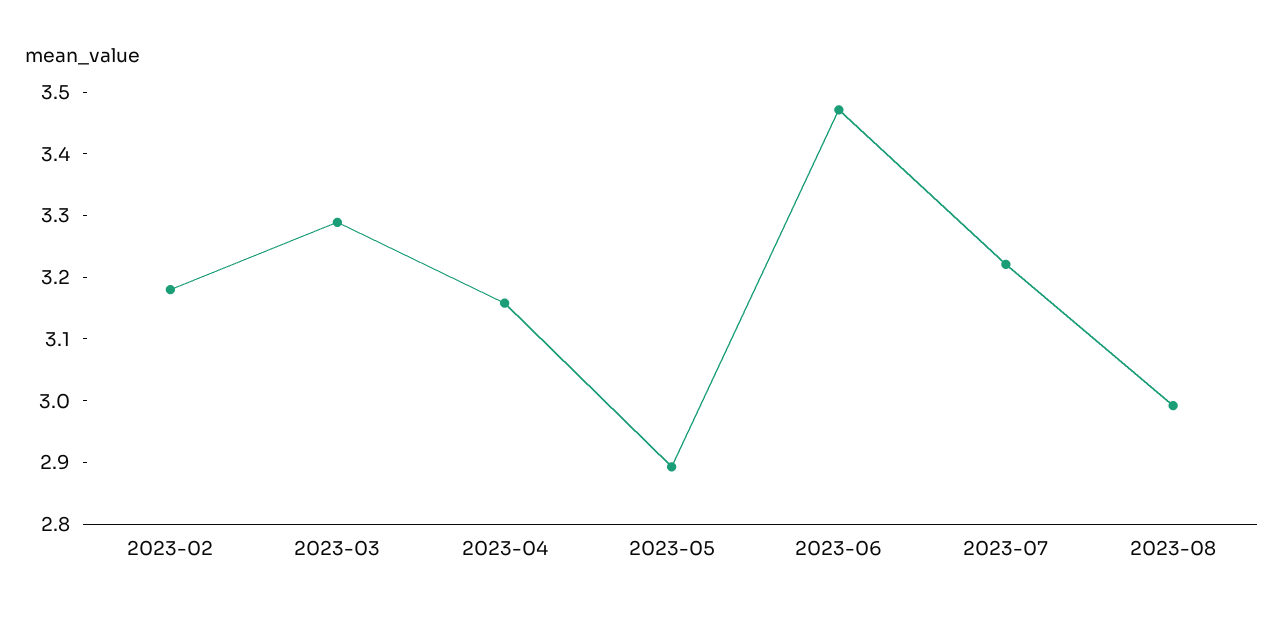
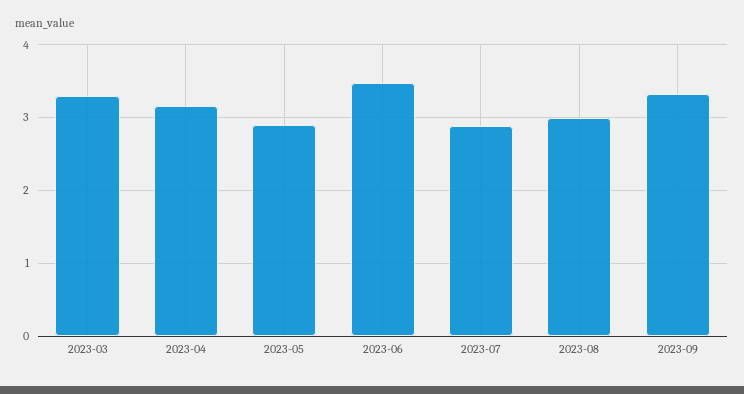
2023-02: 3.18 -> none
2023-07: 3.22 -> 2.9
2023-09: none -> 3.3

